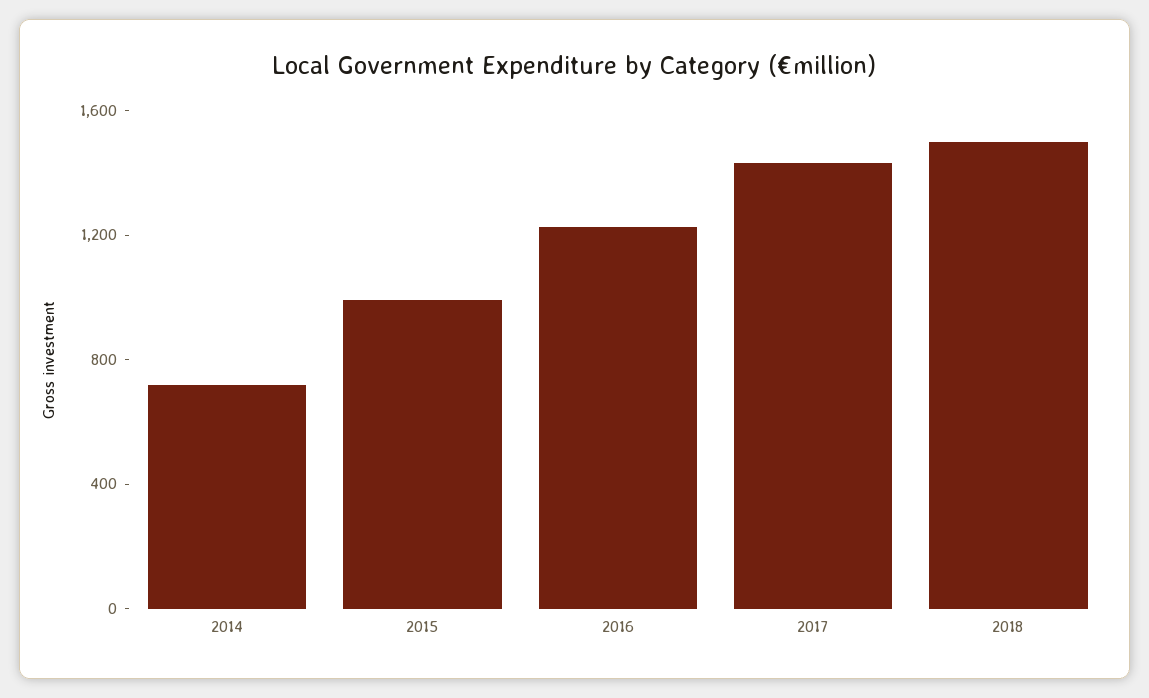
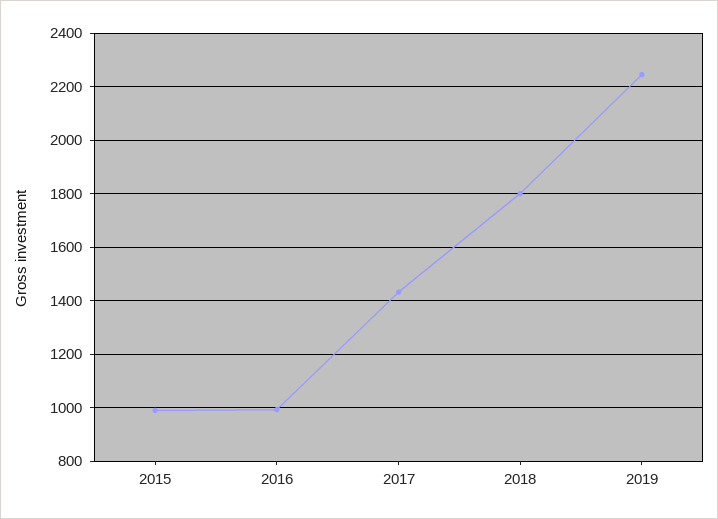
2014: 700 -> none
2016: 1200 -> 1000
2018: 1500 -> 1800
2019: none -> 2250

